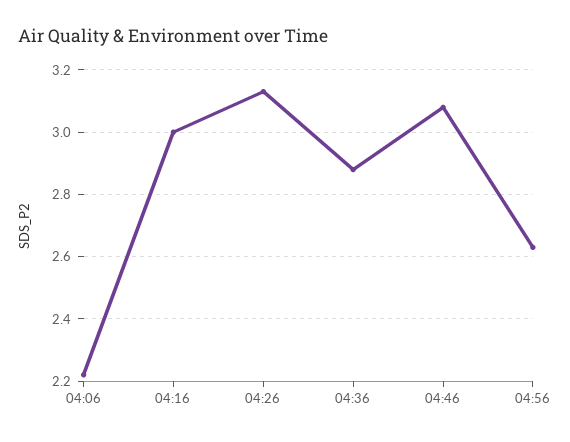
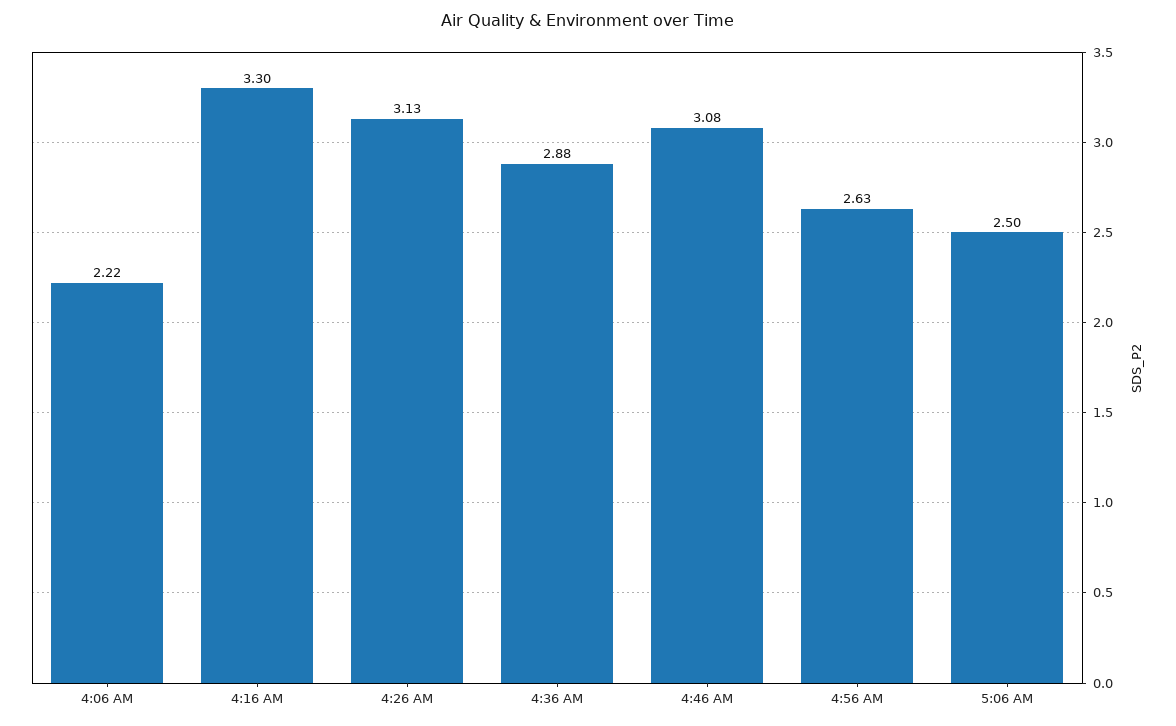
04:16: 3 -> 3.3
5:06 AM: none -> 2.5

